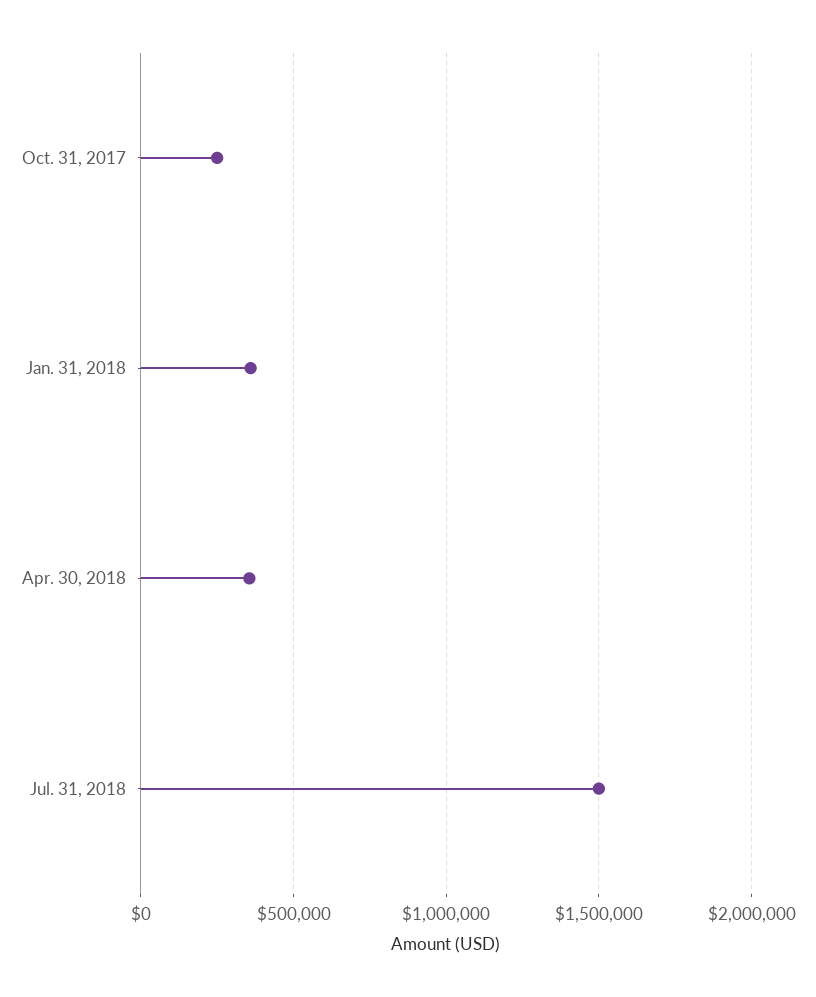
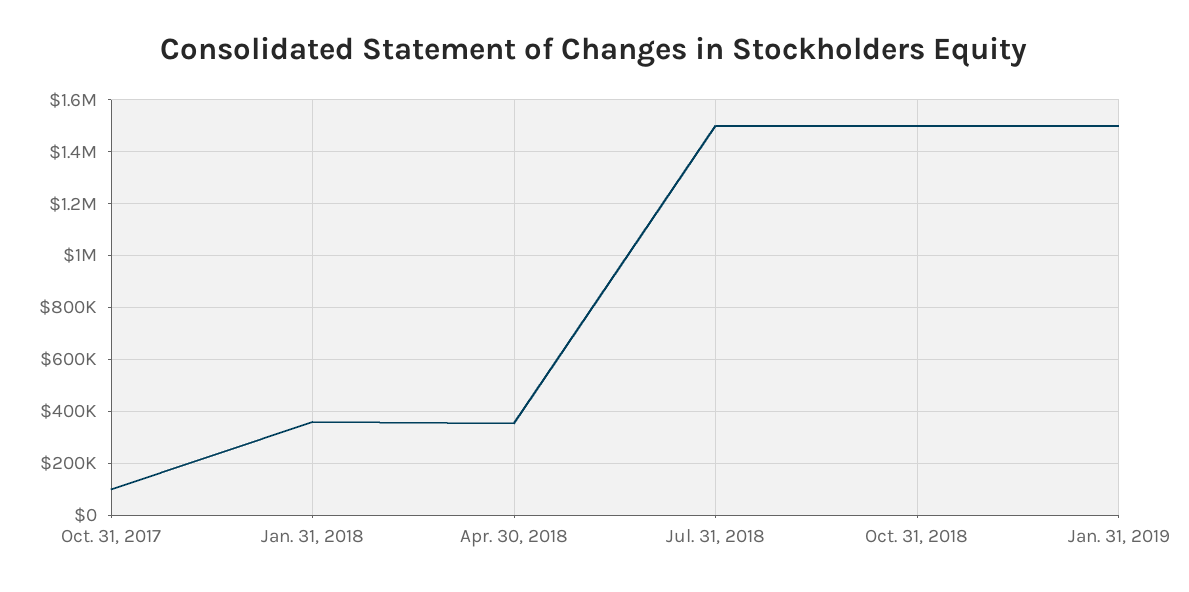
Oct. 31, 2017: 250000 -> 100000
Oct. 31, 2018: none -> 1500000
Jan. 31, 2019: none -> 1500000

